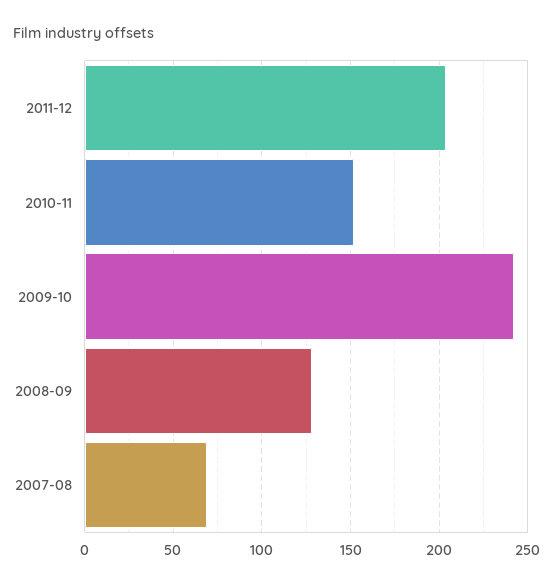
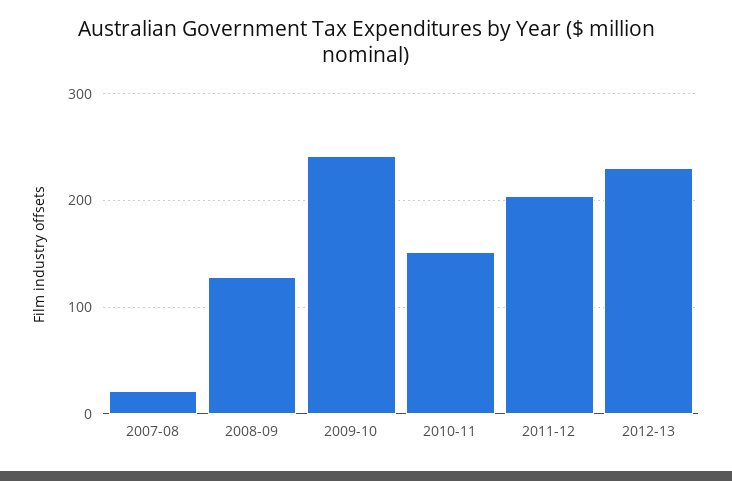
2007-08: 70 -> 20
2012-13: none -> 230

